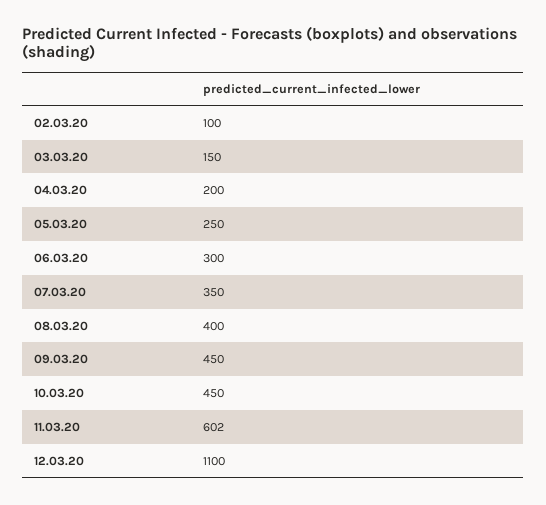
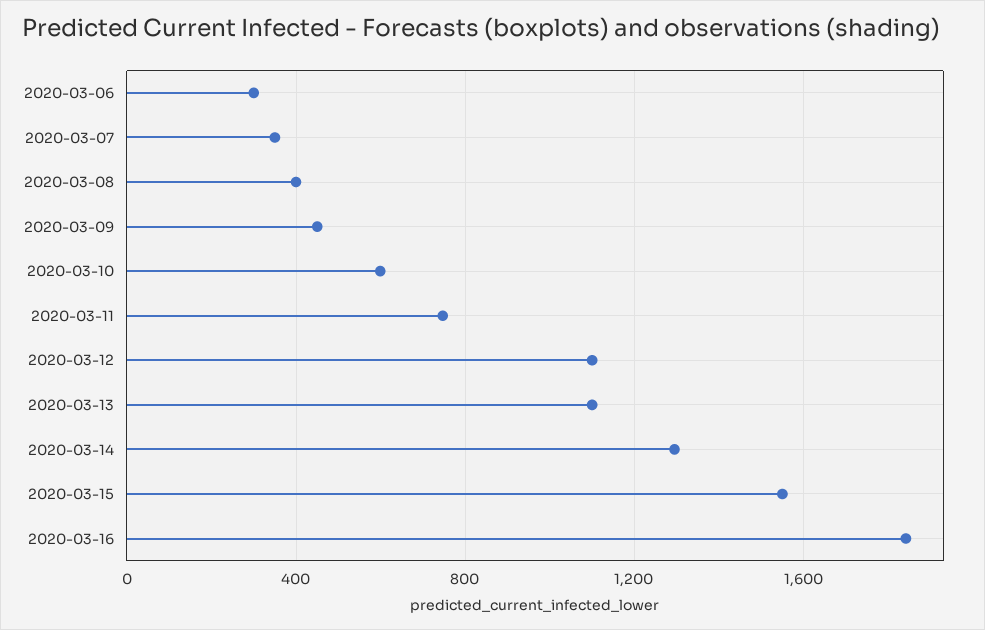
02.03.20: 100 -> none
03.03.20: 150 -> none
04.03.20: 200 -> none
05.03.20: 250 -> none
10.03.20: 450 -> 600
11.03.20: 602 -> 750
2020-03-13: none -> 1100
2020-03-14: none -> 1300
2020-03-15: none -> 1550
2020-03-16: none -> 1850

